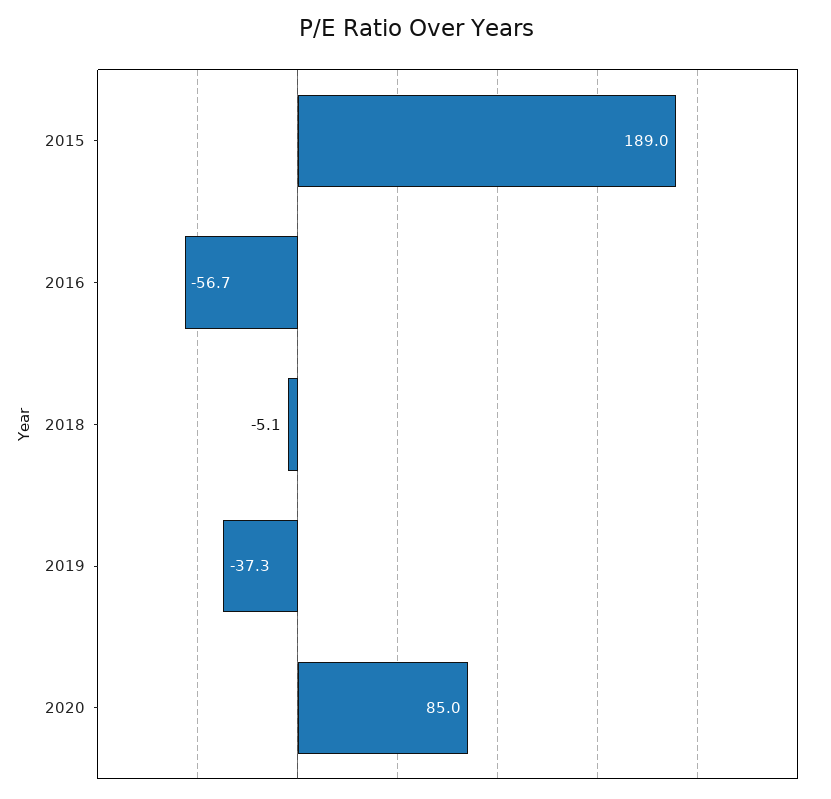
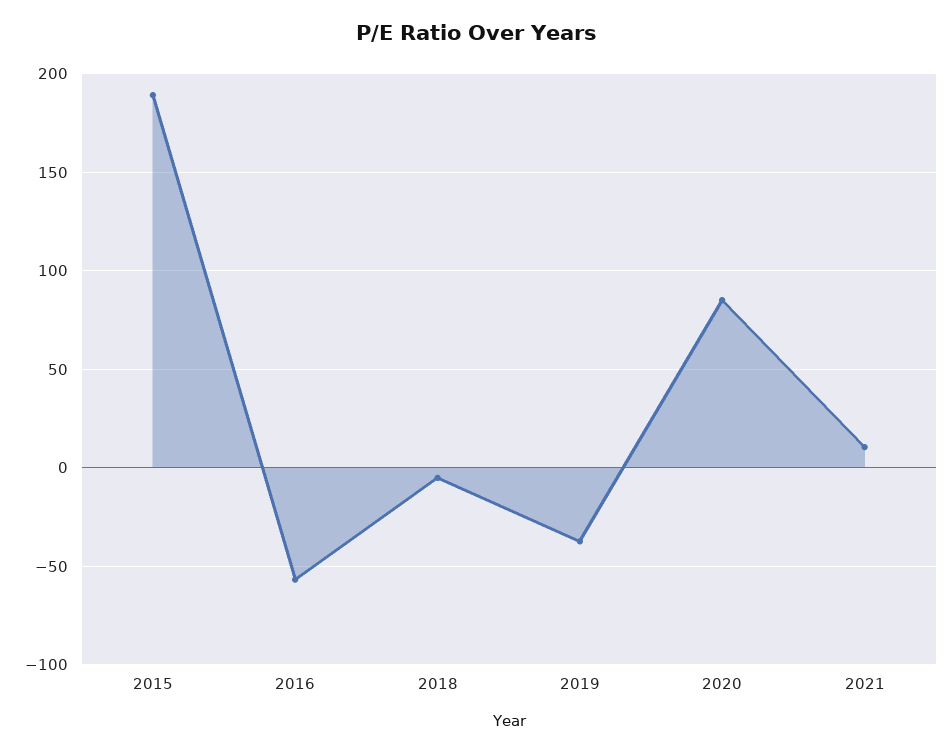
2021: none -> 10

